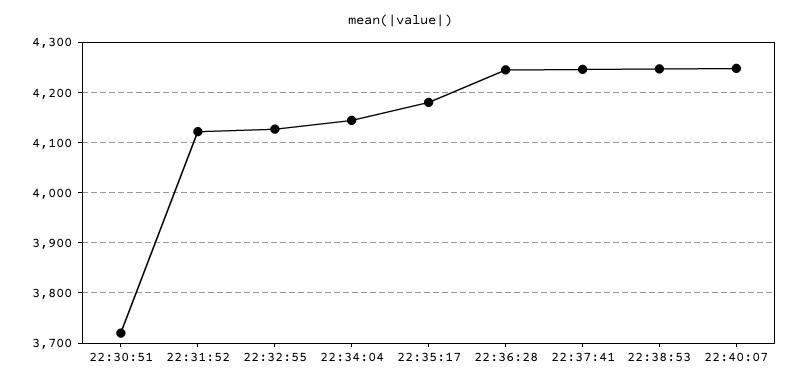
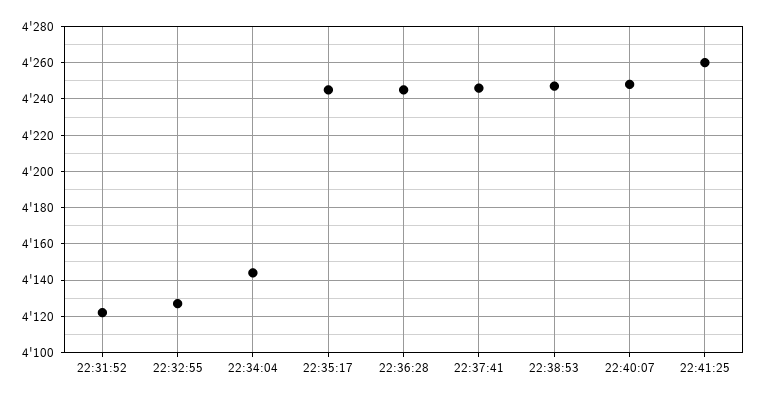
22:30:51: 3720 -> none
22:35:17: 4180 -> 4245
22:41:25: none -> 4260

